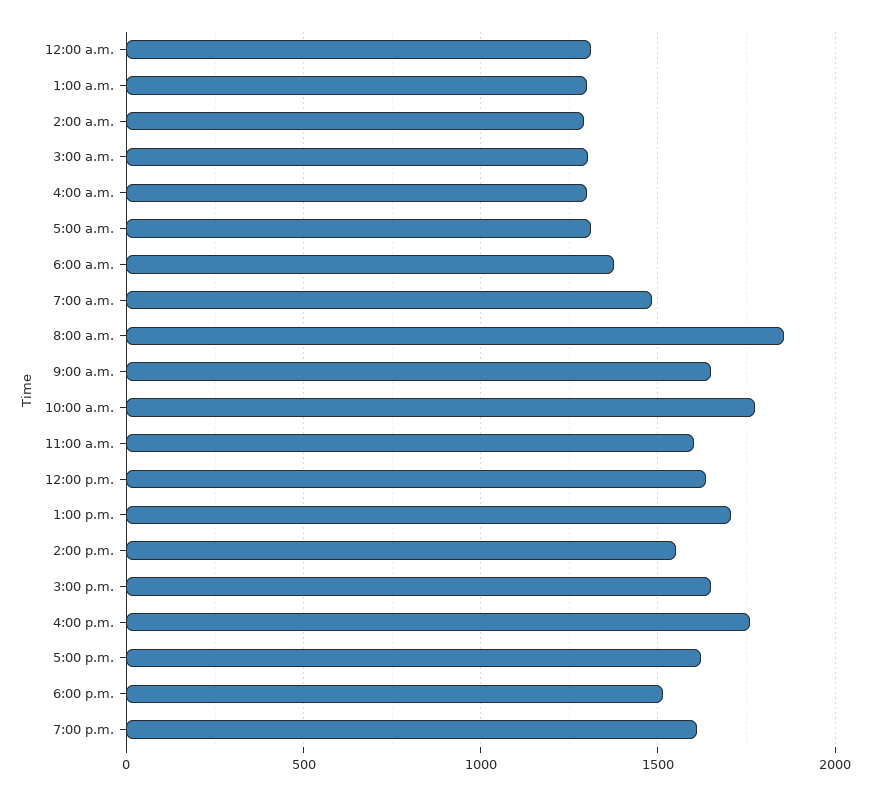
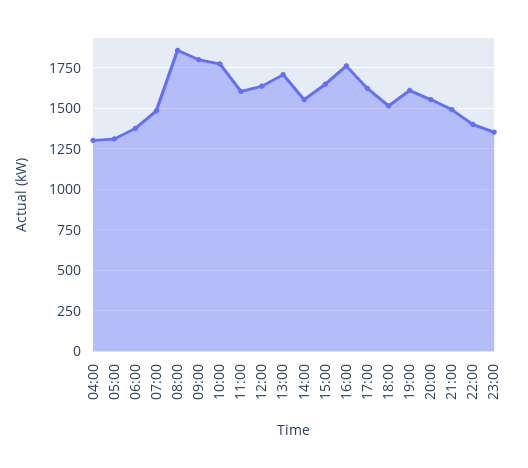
12:00 a.m.: 1300 -> none
1:00 a.m.: 1300 -> none
2:00 a.m.: 1300 -> none
3:00 a.m.: 1300 -> none
9:00 a.m.: 1650 -> 1800
20:00: none -> 1550
21:00: none -> 1500
22:00: none -> 1400
23:00: none -> 1350

